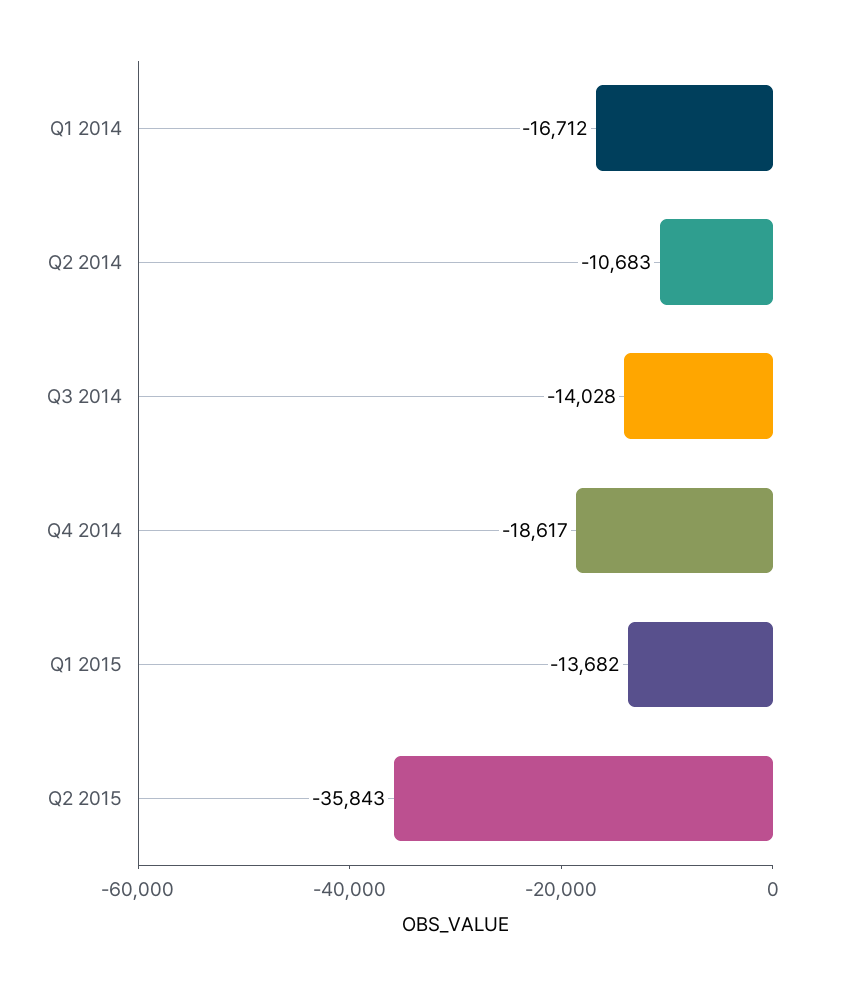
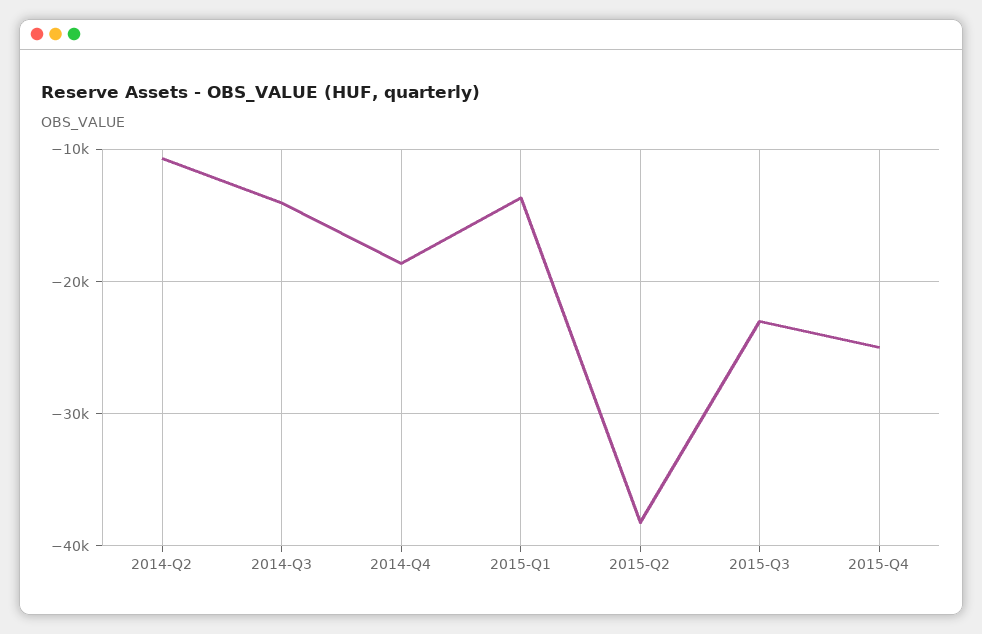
Q1 2014: -16712 -> none
Q2 2015: -35843 -> -38000
2015-Q3: none -> -23000
2015-Q4: none -> -25000

